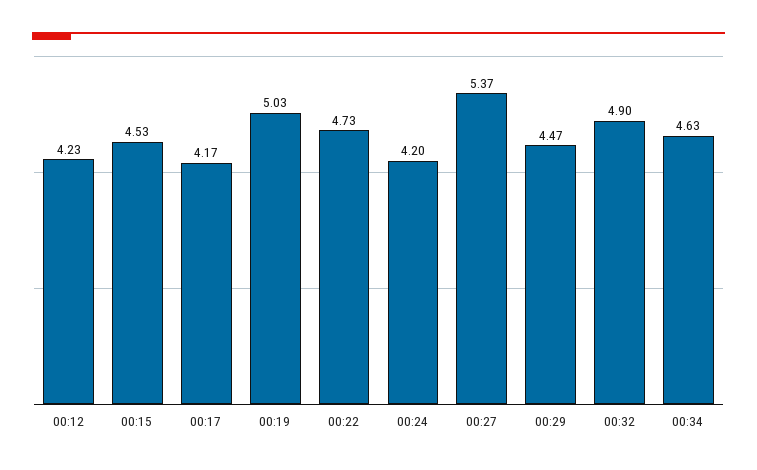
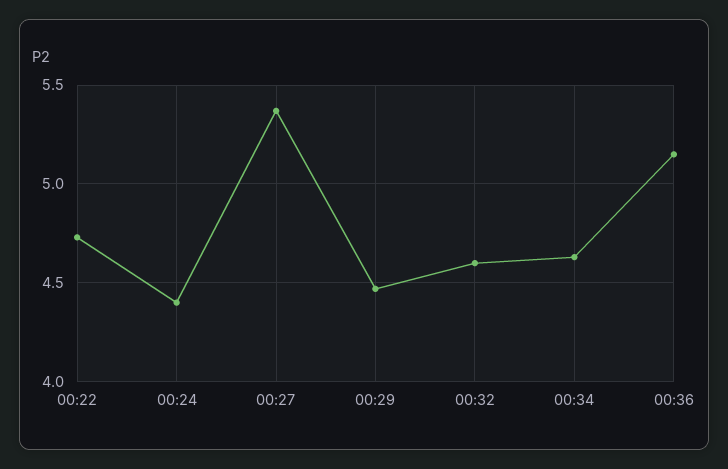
00:12: 4.23 -> none
00:15: 4.53 -> none
00:17: 4.17 -> none
00:19: 5.03 -> none
00:24: 4.2 -> 4.4
00:32: 4.9 -> 4.6
00:36: none -> 5.15

